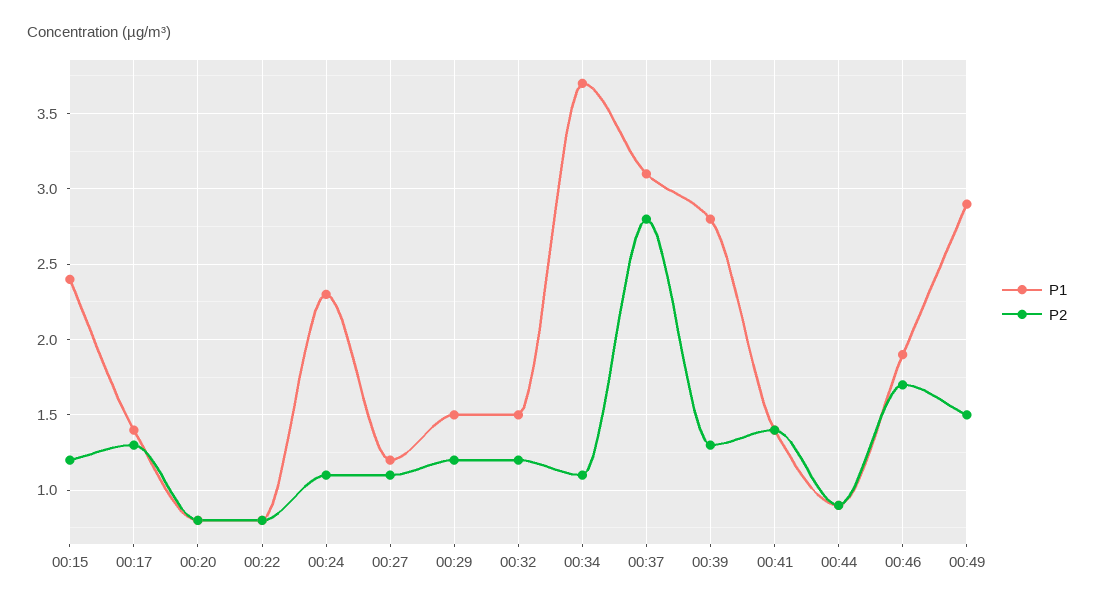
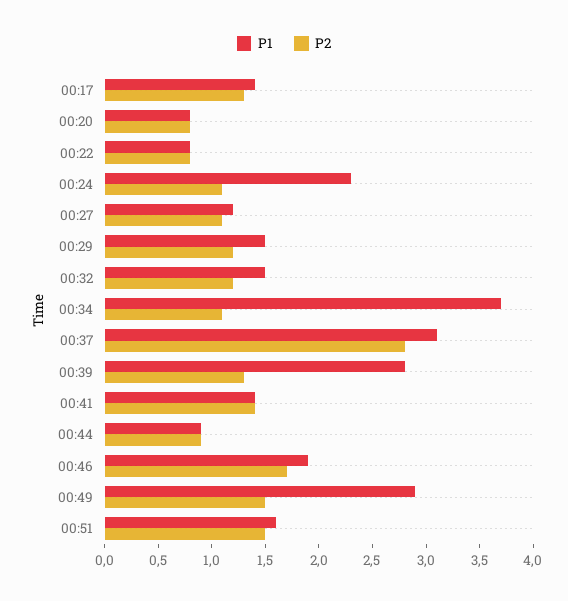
P1, 00:15: 2.4 -> none
P2, 00:15: 1.2 -> none
P1, 00:51: none -> 1.6
P2, 00:51: none -> 1.5

